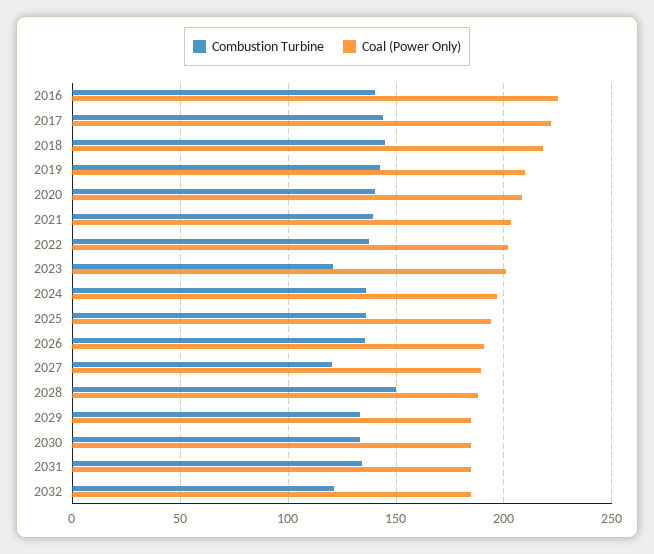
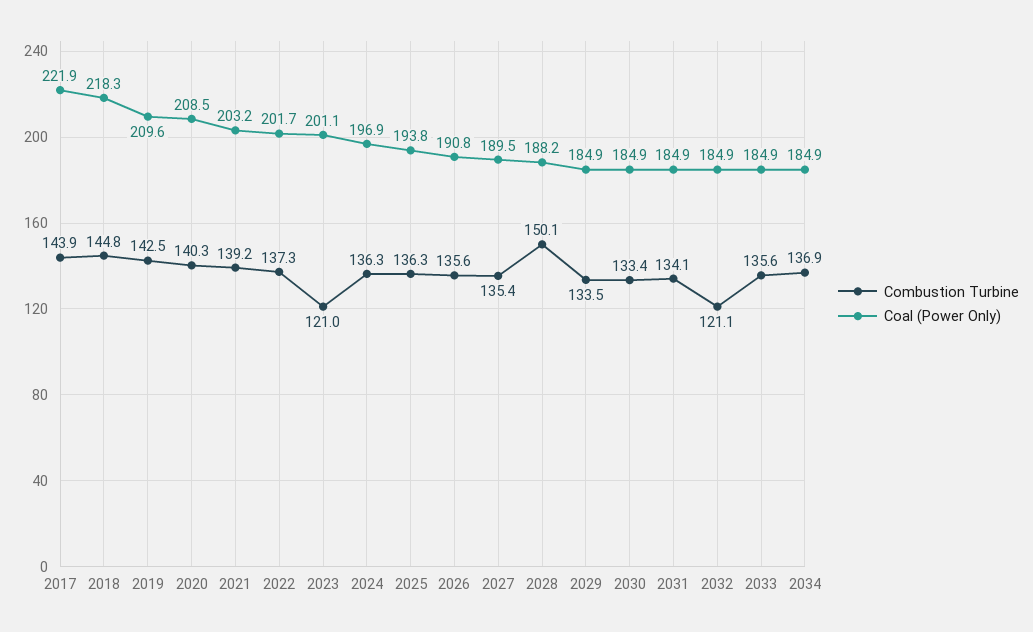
Combustion Turbine, 2016: 140 -> none
Coal (Power Only), 2016: 225 -> none
Combustion Turbine, 2027: 120 -> 135.4
Combustion Turbine, 2033: none -> 135.6
Coal (Power Only), 2033: none -> 184.9
Combustion Turbine, 2034: none -> 136.9
Coal (Power Only), 2034: none -> 184.9

